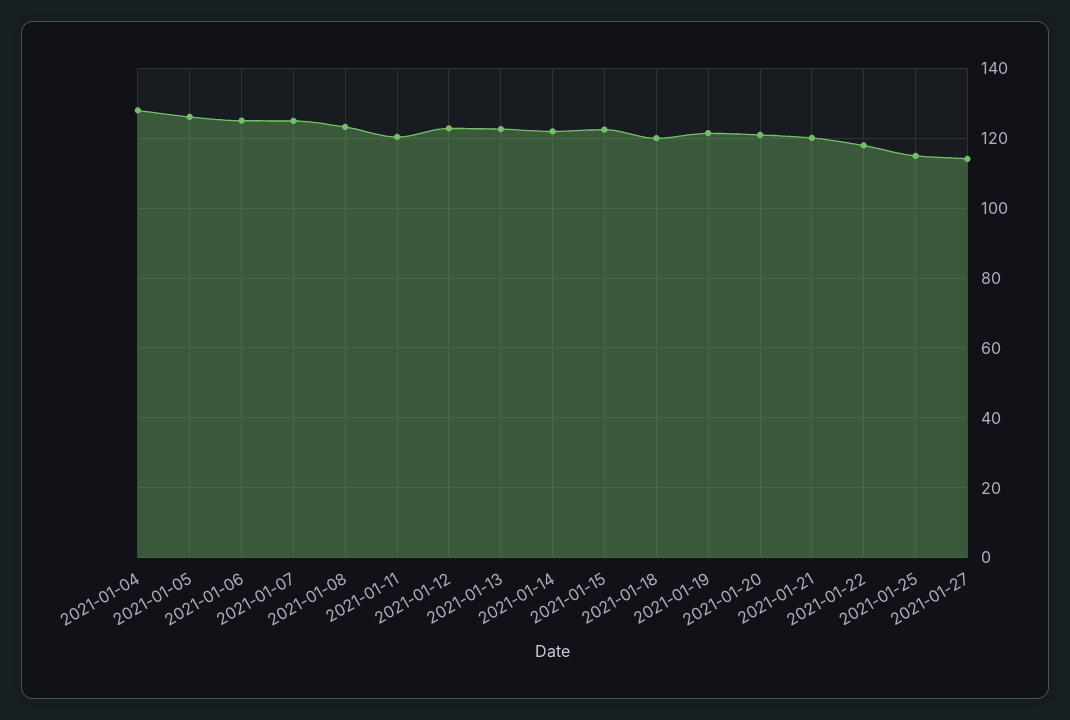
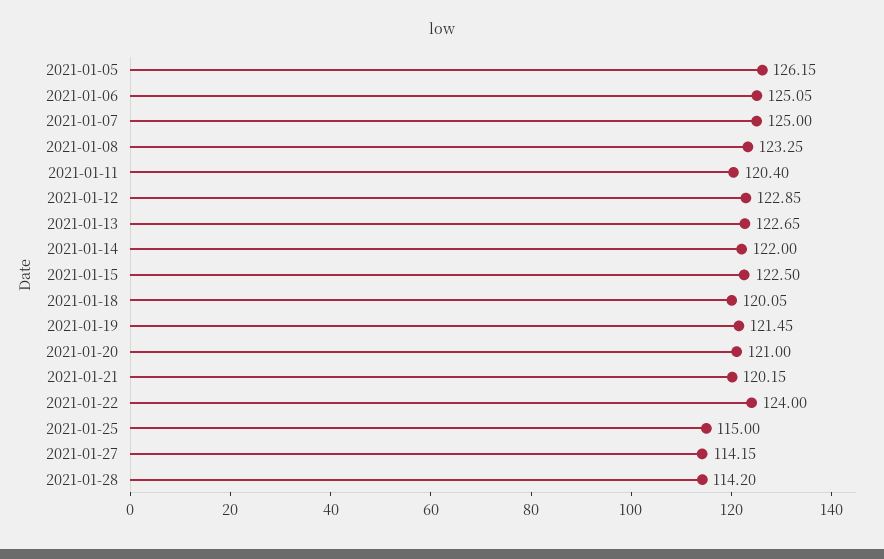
2021-01-04: 128 -> none
2021-01-22: 118 -> 124
2021-01-28: none -> 114.2

